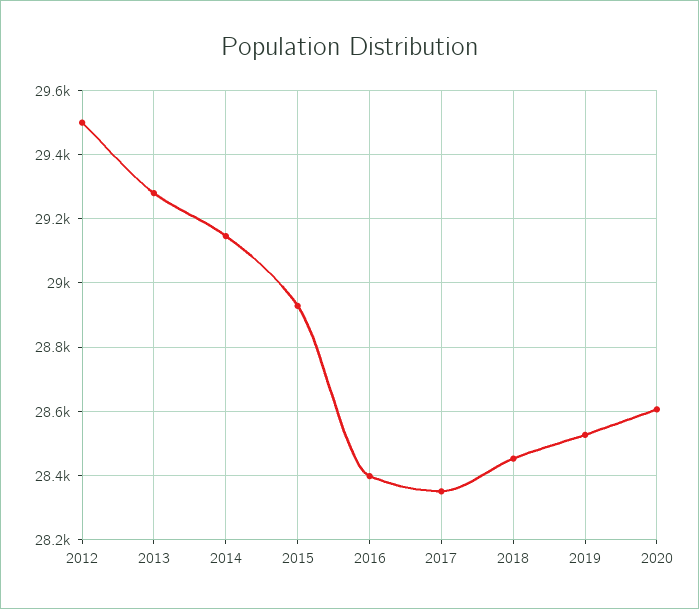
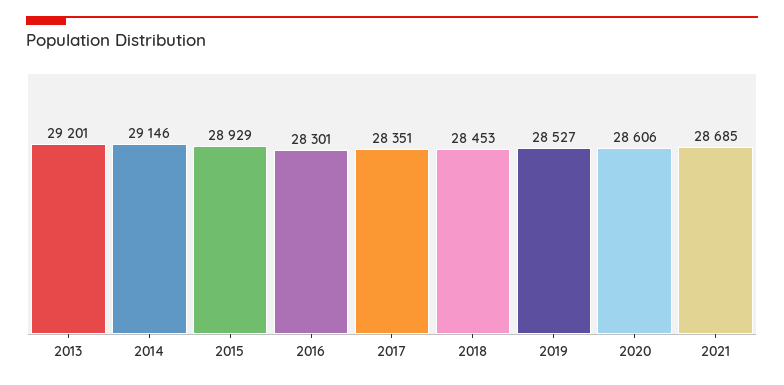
2012: 29500 -> none
2013: 29280 -> 29201
2016: 28400 -> 28301
2021: none -> 28685

